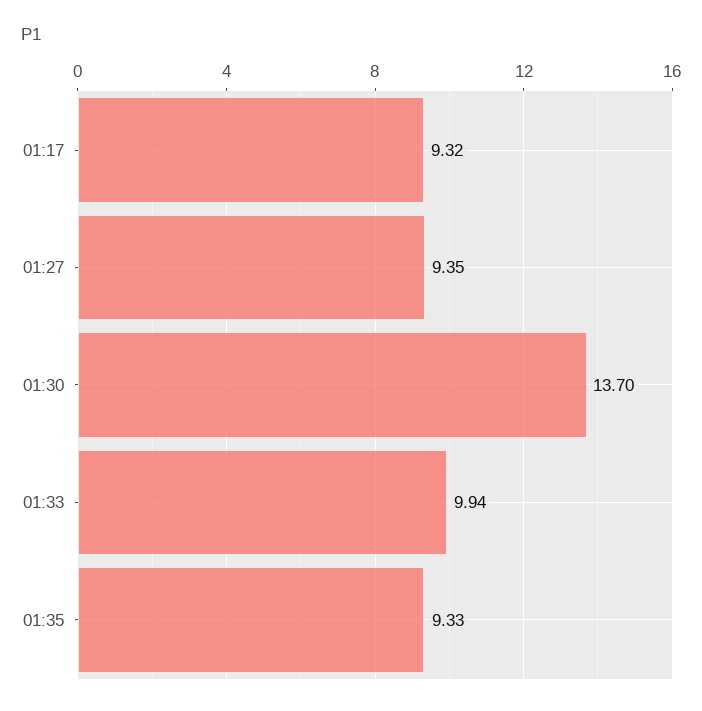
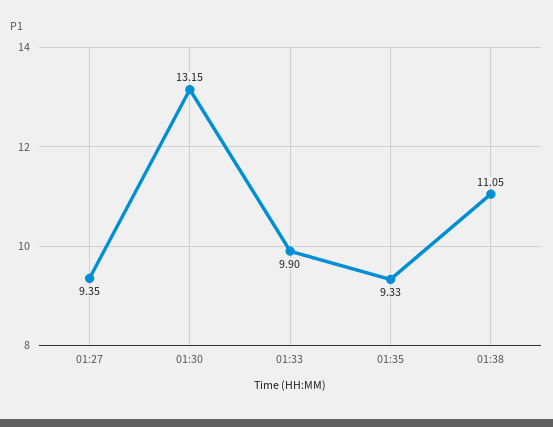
01:17: 9.32 -> none
01:30: 13.7 -> 13.15
01:33: 9.94 -> 9.9
01:38: none -> 11.05

